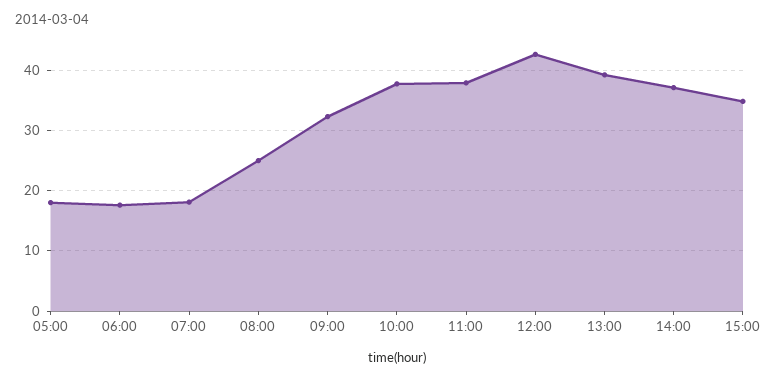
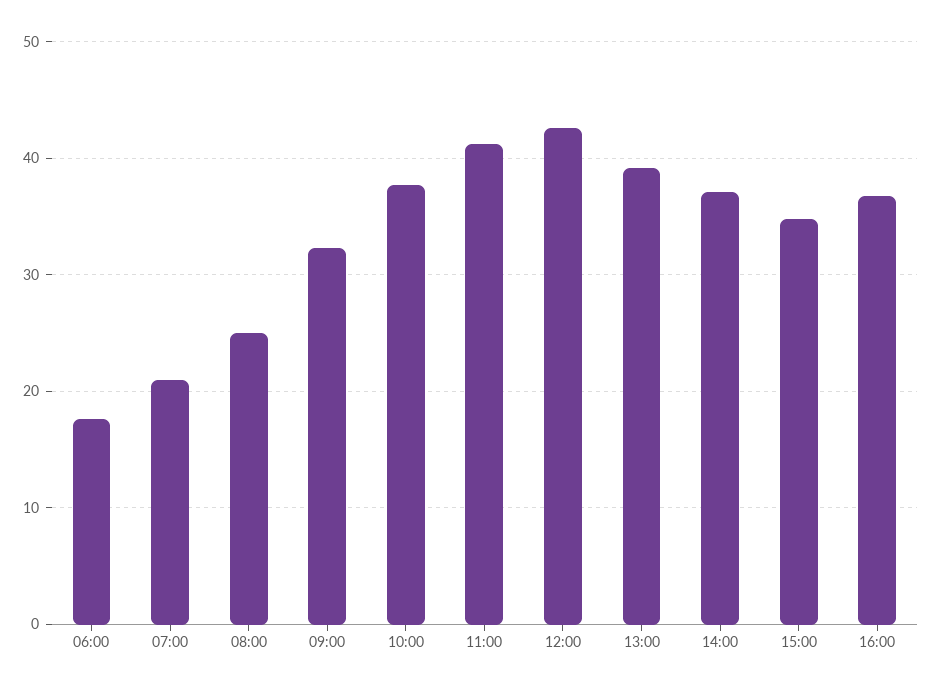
05:00: 18 -> none
07:00: 18 -> 21
11:00: 38 -> 41
16:00: none -> 37

